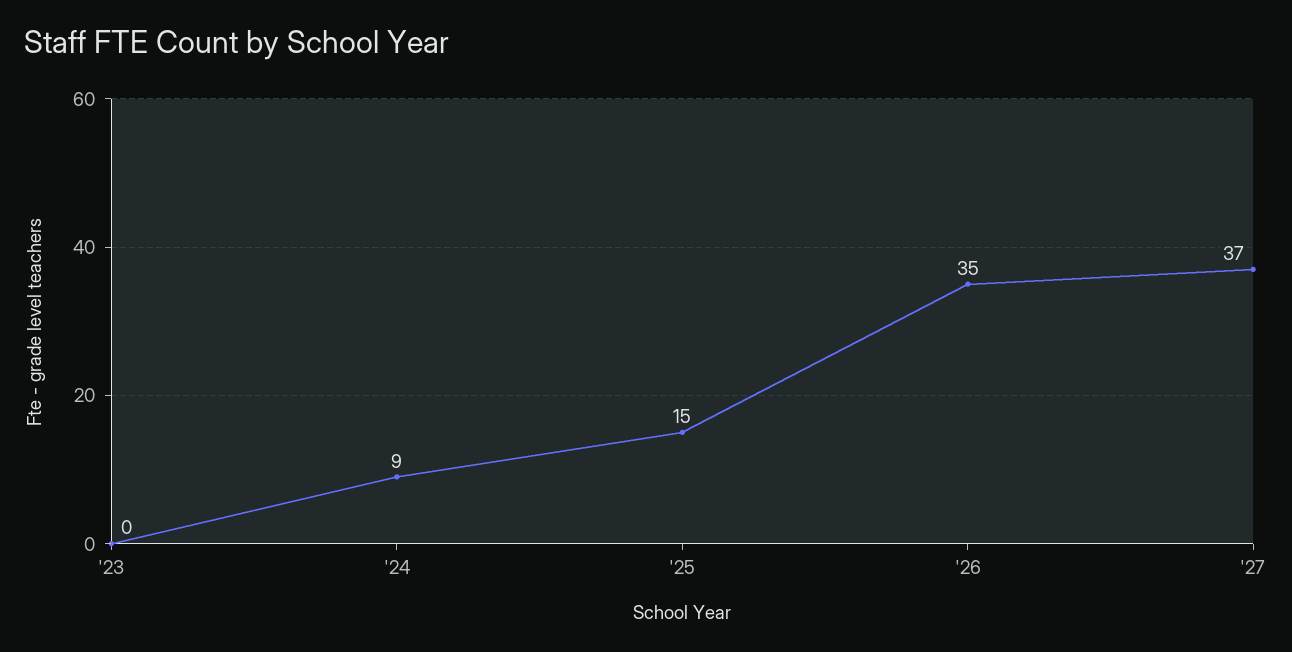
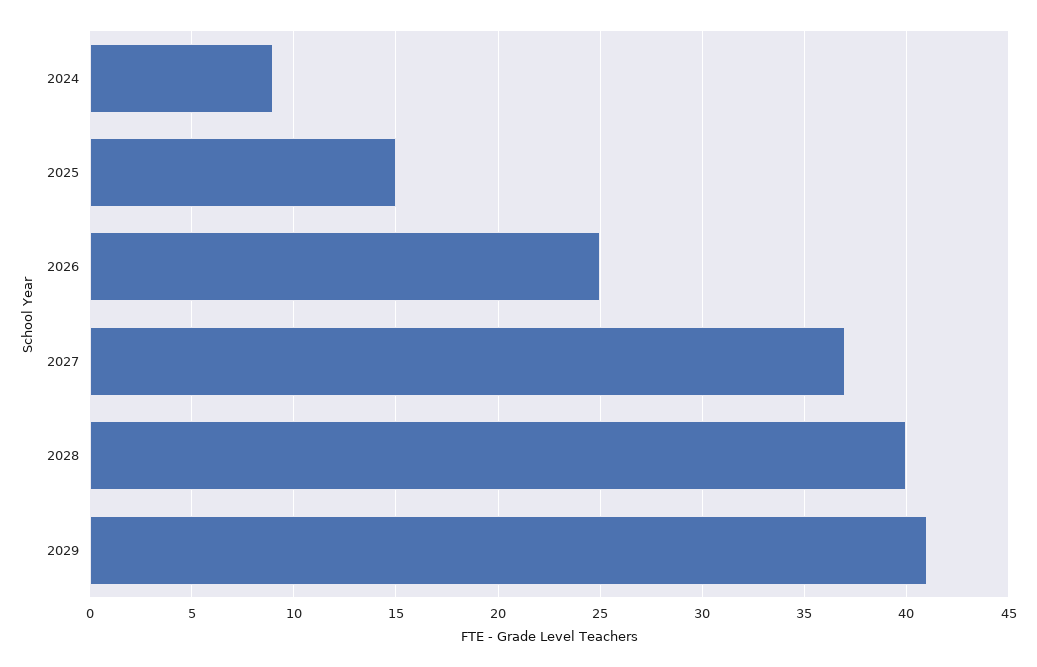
'23: 0 -> none
'26: 35 -> 25
2028: none -> 40
2029: none -> 41

